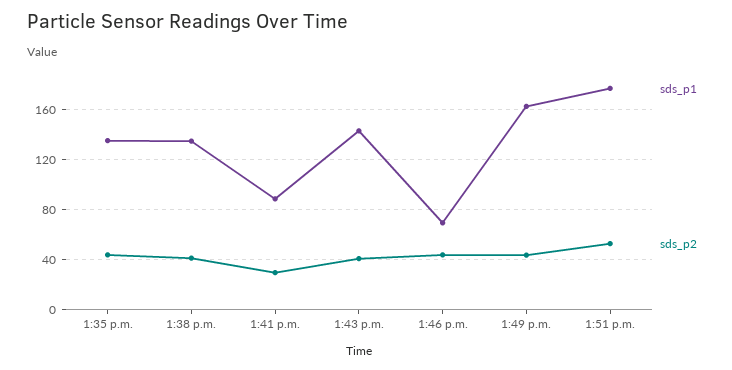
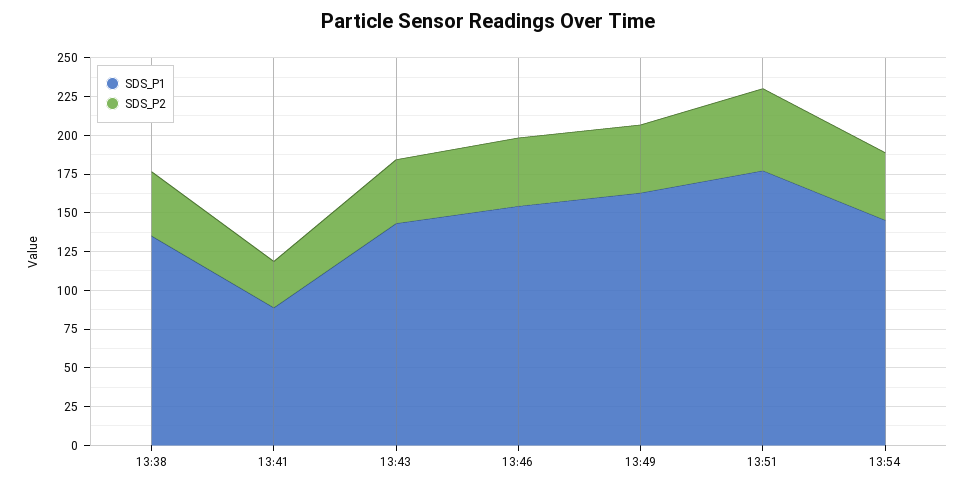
sds_p1, 1:35 p.m.: 135 -> none
sds_p2, 1:35 p.m.: 45 -> none
sds_p1, 1:46 p.m.: 70 -> 150
sds_p1, 13:54: none -> 150
sds_p2, 13:54: none -> 50

